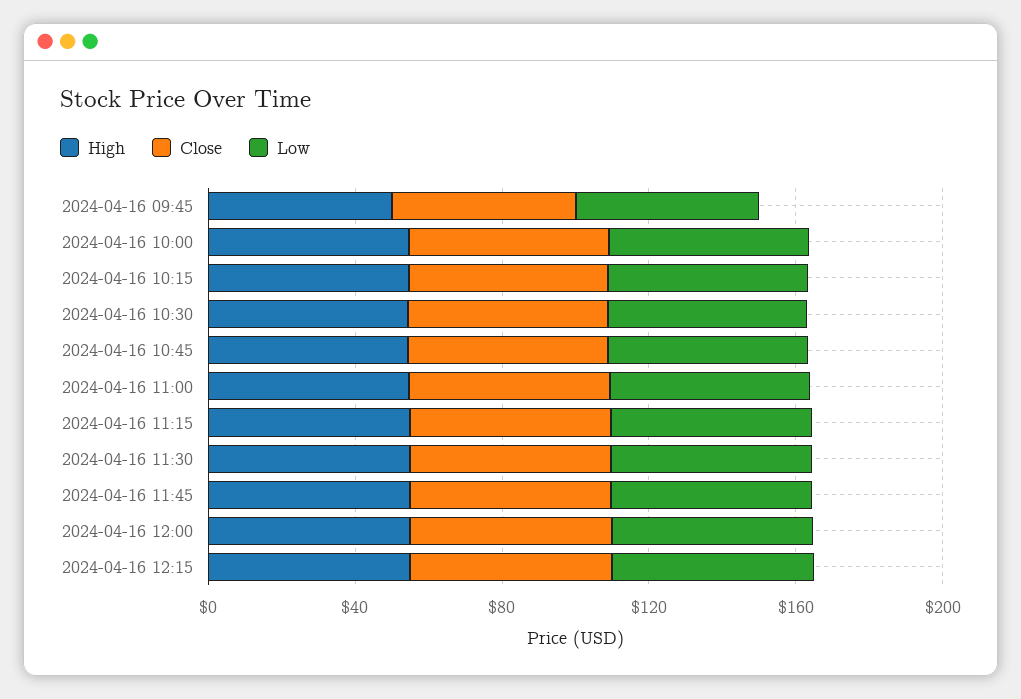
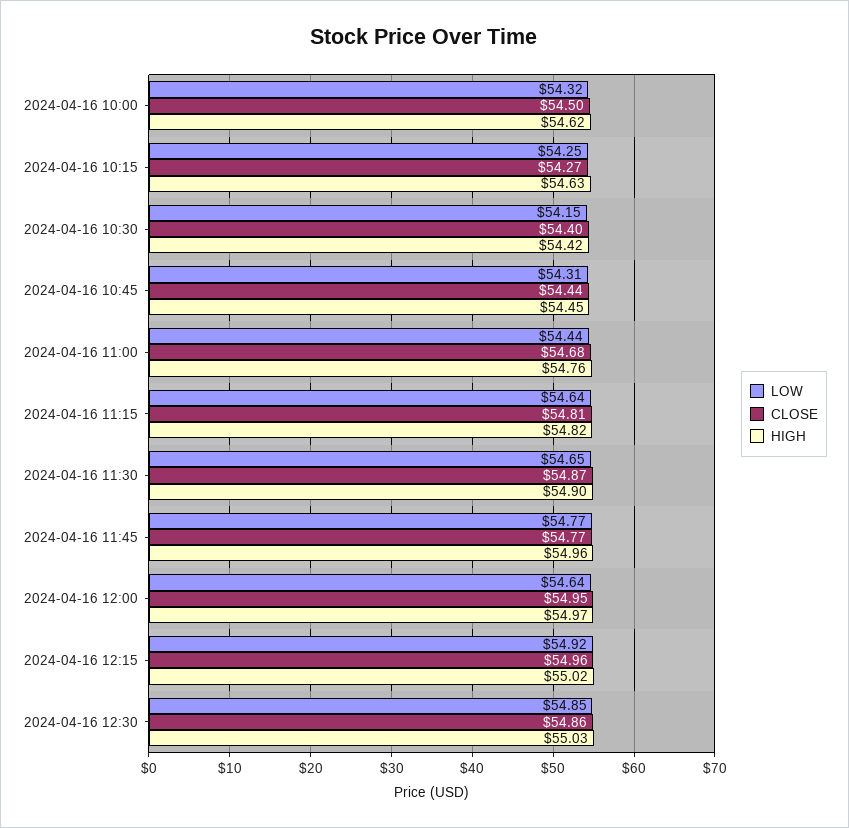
High, 2024-04-16 09:45: 50 -> none
Close, 2024-04-16 09:45: 50 -> none
Low, 2024-04-16 09:45: 50 -> none
Low, 2024-04-16 12:30: none -> 54.85
Close, 2024-04-16 12:30: none -> 54.86
High, 2024-04-16 12:30: none -> 55.03

